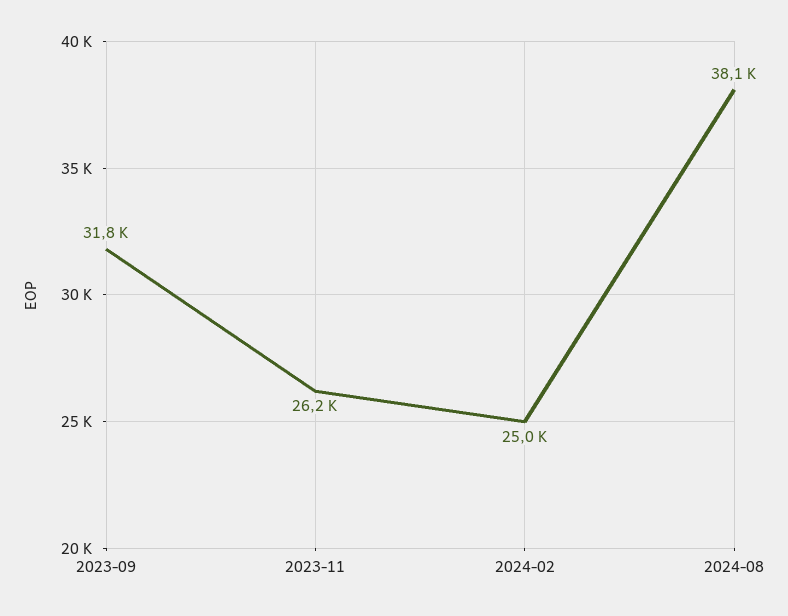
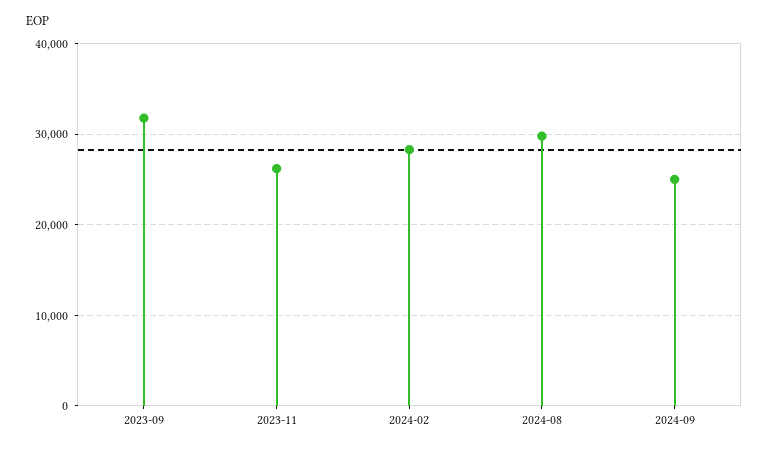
2024-02: 25000 -> 28000
2024-08: 38100 -> 30000
2024-09: none -> 25000

